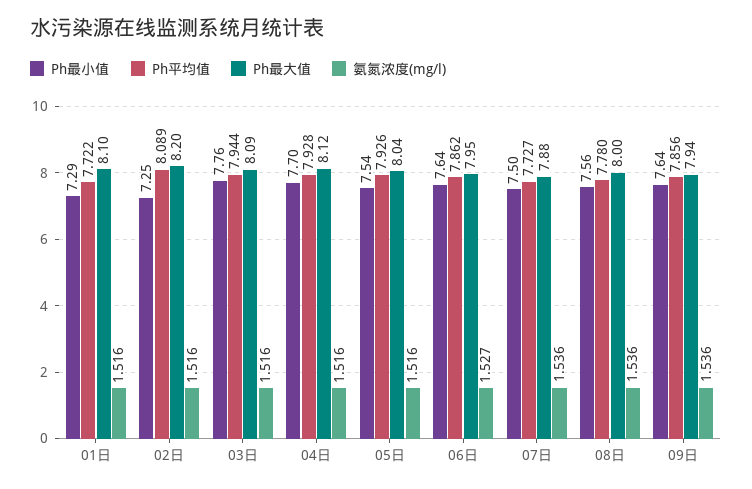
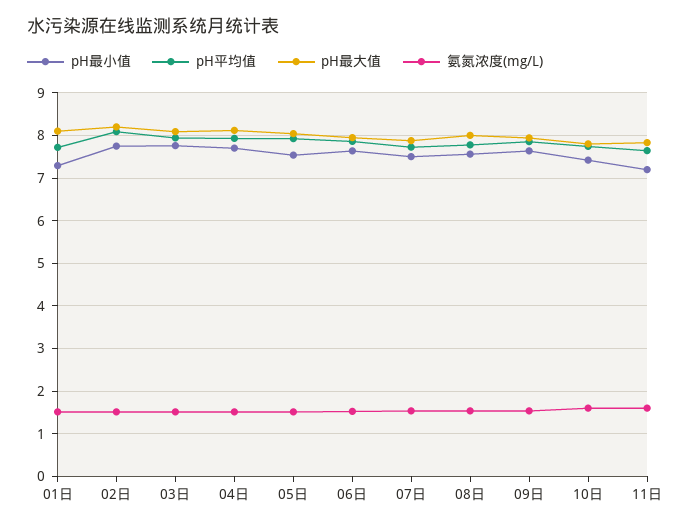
Ph最小值, 02日: 7.25 -> 7.8
Ph最小值, 10日: none -> 7.4
Ph平均值, 10日: none -> 7.8
Ph最大值, 10日: none -> 7.8
氨氮浓度(mg/l), 10日: none -> 1.6
Ph最小值, 11日: none -> 7.2
Ph平均值, 11日: none -> 7.6
Ph最大值, 11日: none -> 7.8
氨氮浓度(mg/l), 11日: none -> 1.6

